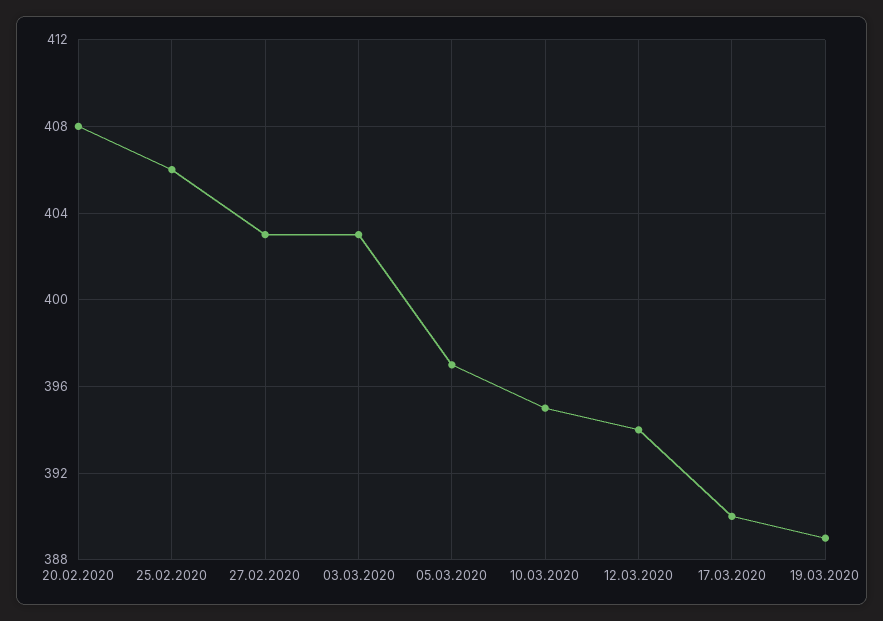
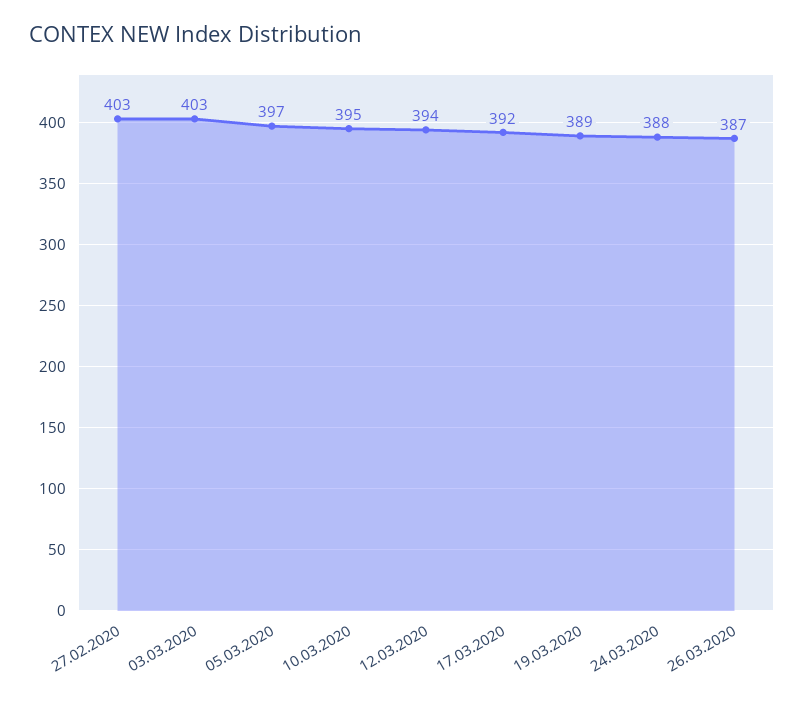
20.02.2020: 408 -> none
25.02.2020: 406 -> none
17.03.2020: 390 -> 392
24.03.2020: none -> 388
26.03.2020: none -> 387

